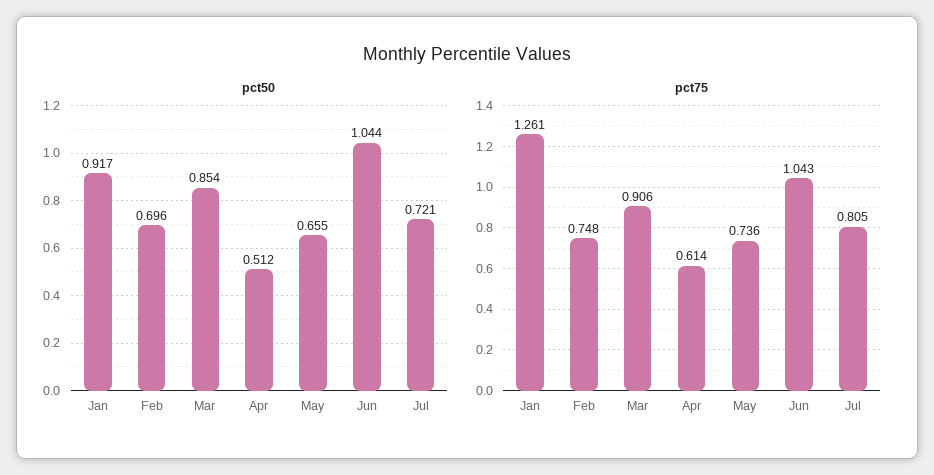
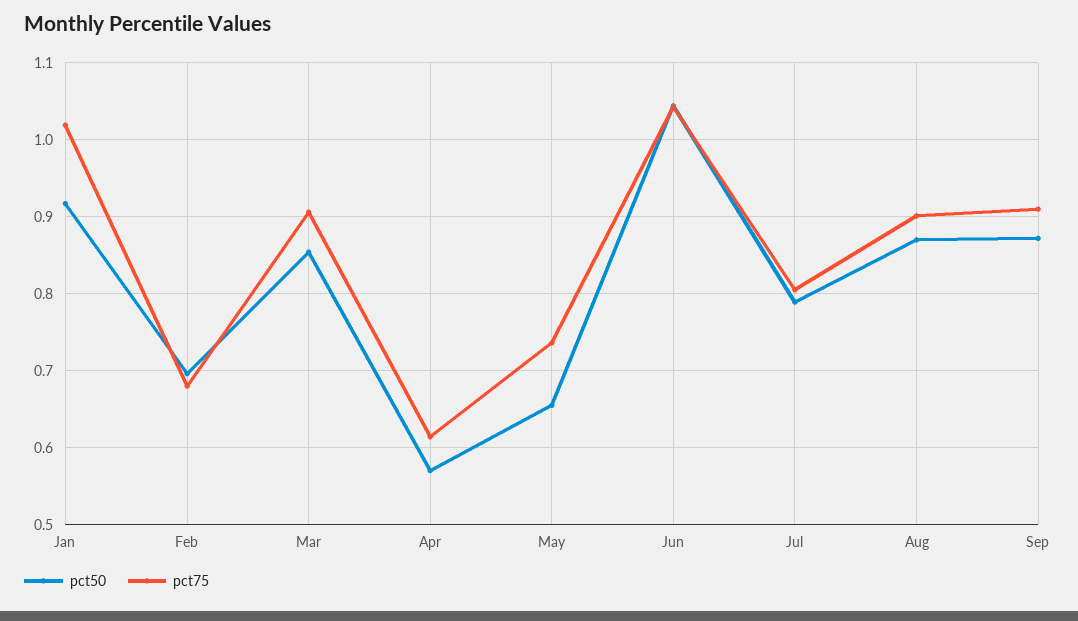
pct50, Apr: 0.512 -> 0.57
pct50, Jul: 0.721 -> 0.79
pct75, Jan: 1.261 -> 1.02
pct75, Feb: 0.748 -> 0.68
pct50, Aug: none -> 0.87
pct75, Aug: none -> 0.9
pct50, Sep: none -> 0.87
pct75, Sep: none -> 0.91

